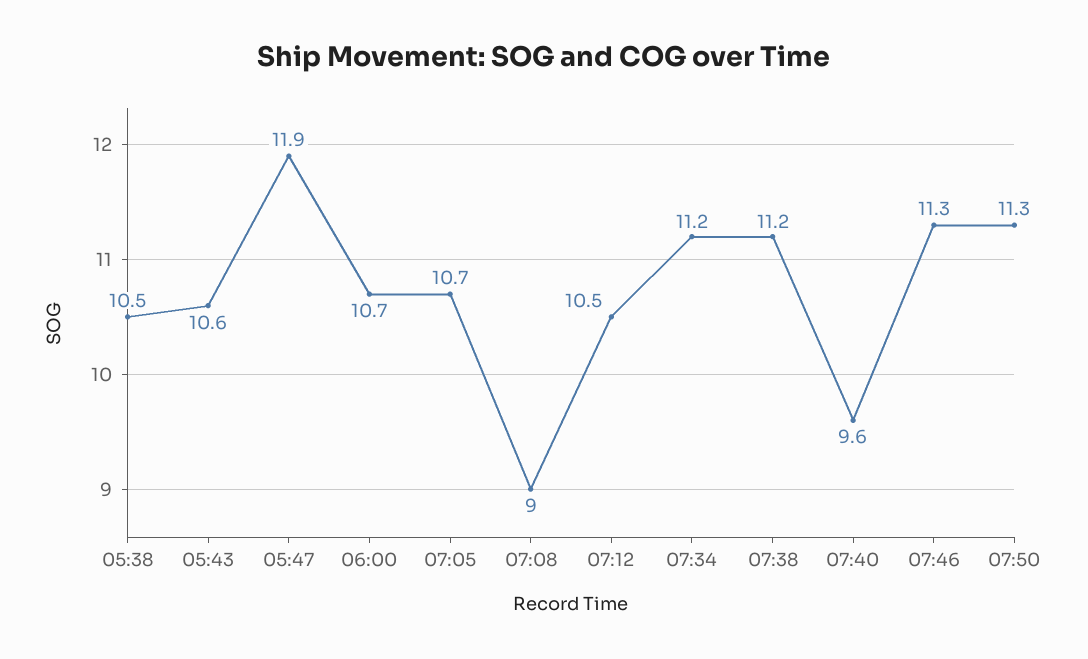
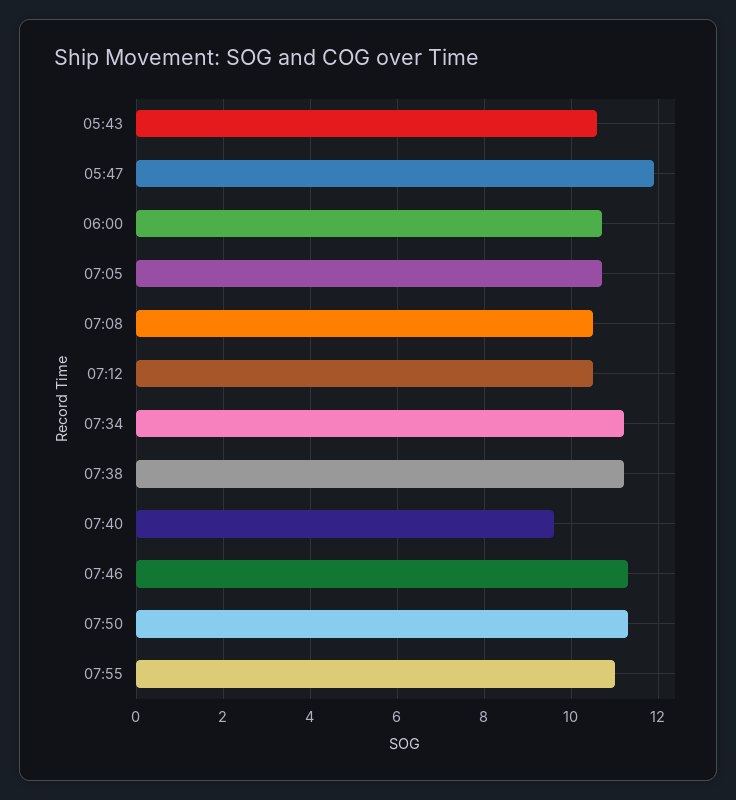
05:38: 10.5 -> none
07:08: 9 -> 10.5
07:55: none -> 11

